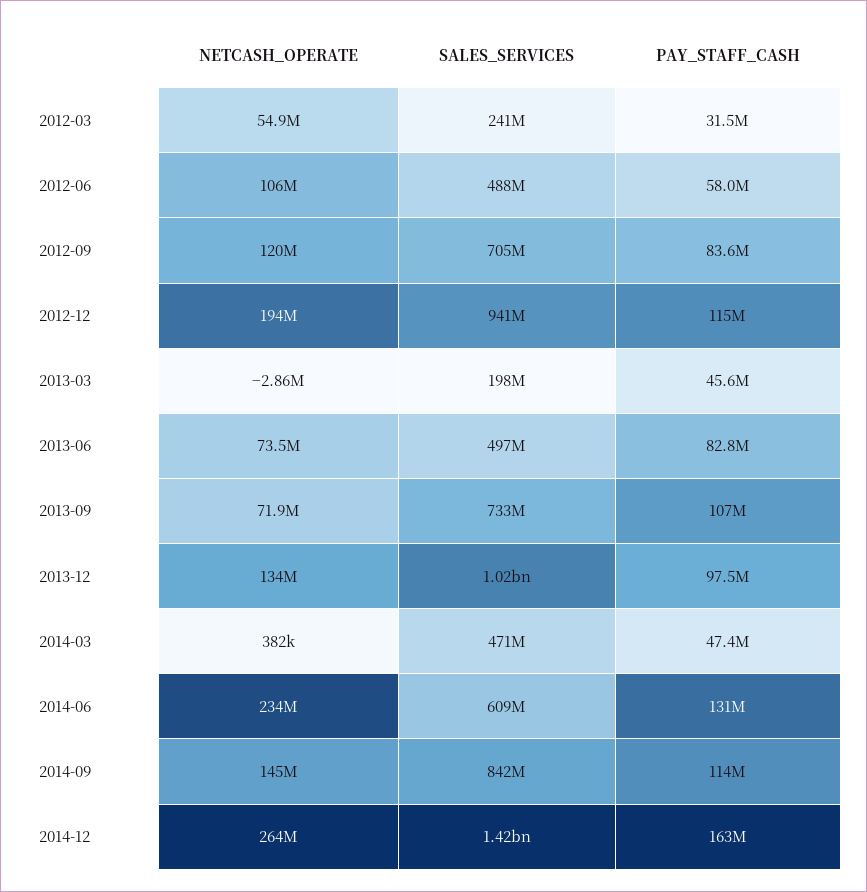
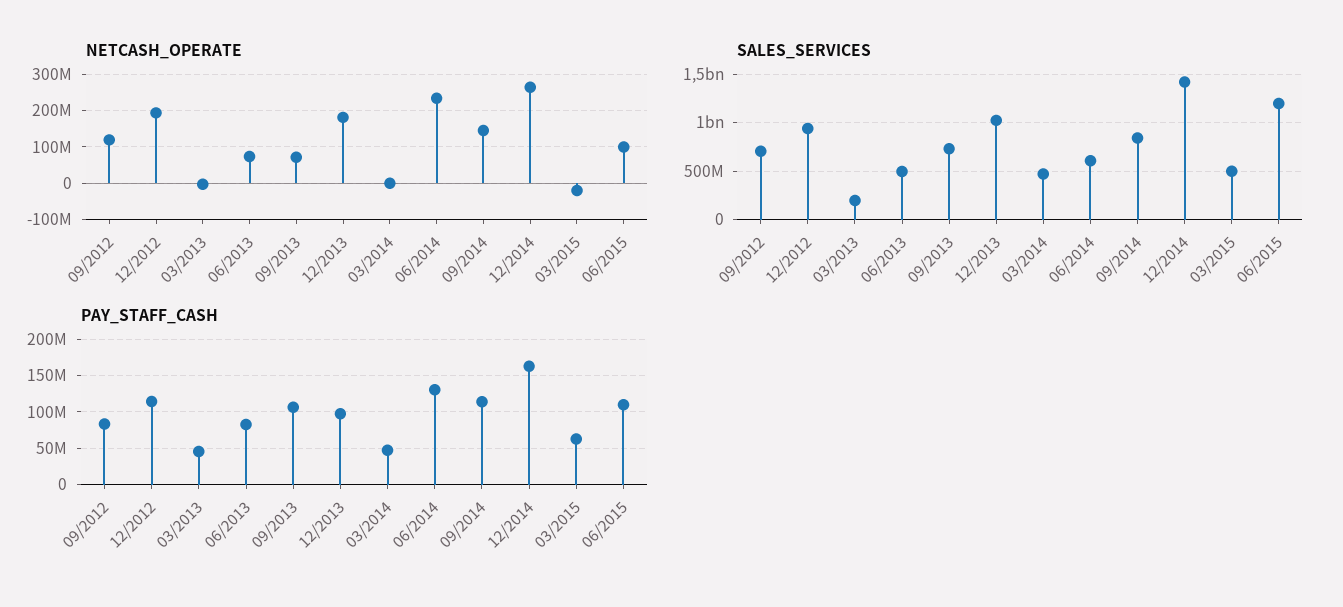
NETCASH_OPERATE, 2012-03: 54900000 -> none
SALES_SERVICES, 2012-03: 241000000 -> none
PAY_STAFF_CASH, 2012-03: 31500000 -> none
NETCASH_OPERATE, 2012-06: 106000000 -> none
SALES_SERVICES, 2012-06: 488000000 -> none
PAY_STAFF_CASH, 2012-06: 58000000 -> none
NETCASH_OPERATE, 2013-12: 134000000 -> 180000000
NETCASH_OPERATE, 03/2015: none -> -20000000
NETCASH_OPERATE, 06/2015: none -> 100000000
SALES_SERVICES, 03/2015: none -> 500000000
SALES_SERVICES, 06/2015: none -> 1200000000
PAY_STAFF_CASH, 03/2015: none -> 60000000
PAY_STAFF_CASH, 06/2015: none -> 110000000

